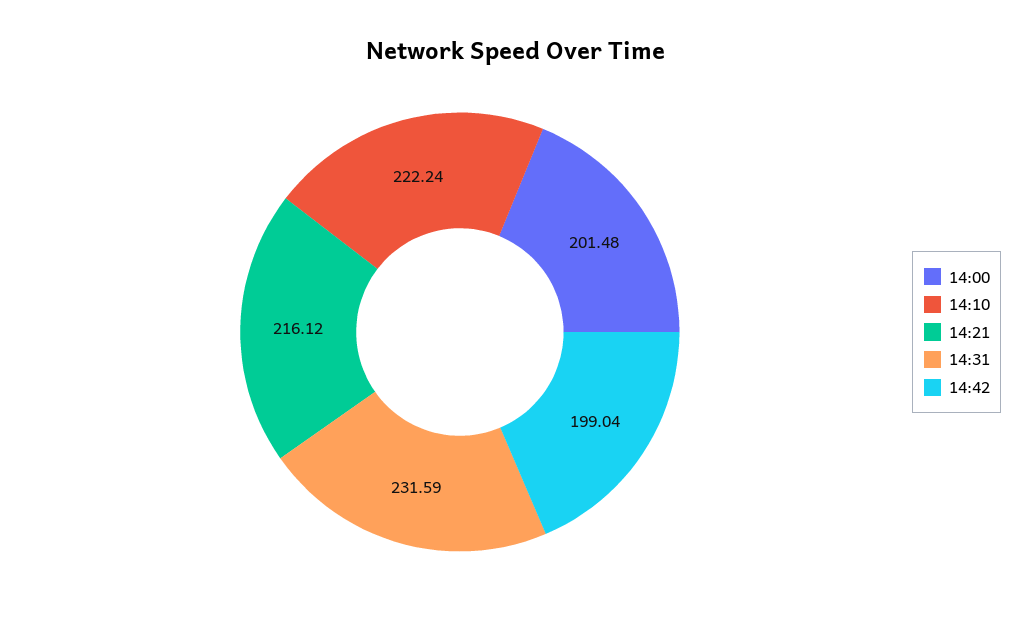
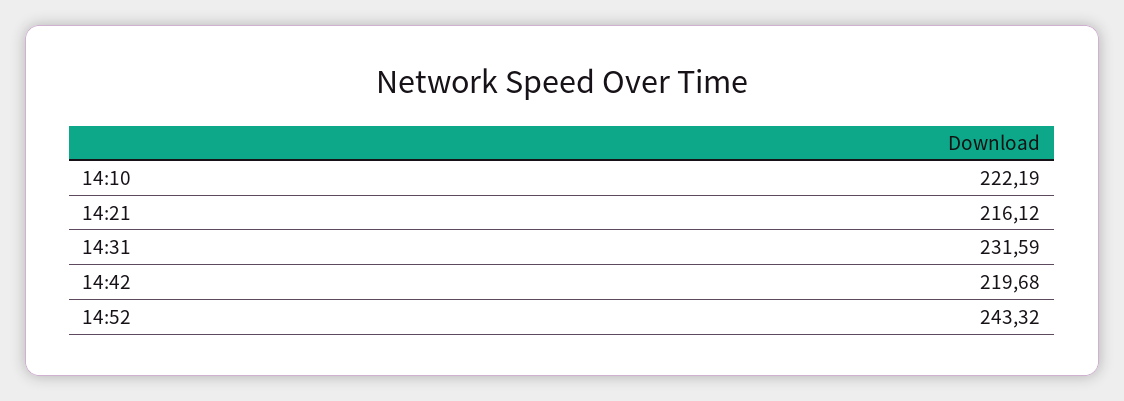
14:00: 201.48 -> none
14:10: 222.24 -> 222.19
14:42: 199.04 -> 219.68
14:52: none -> 243.32

